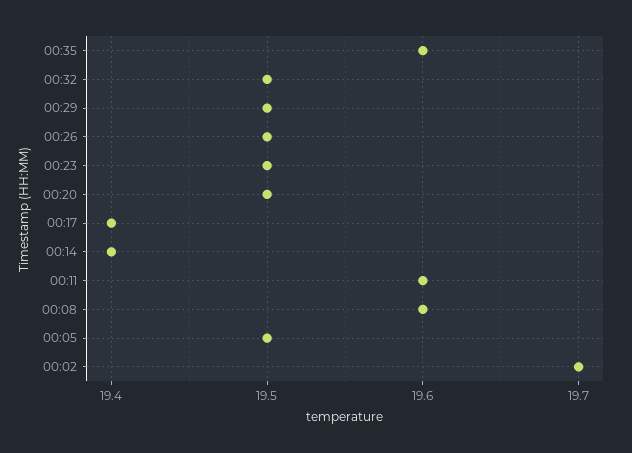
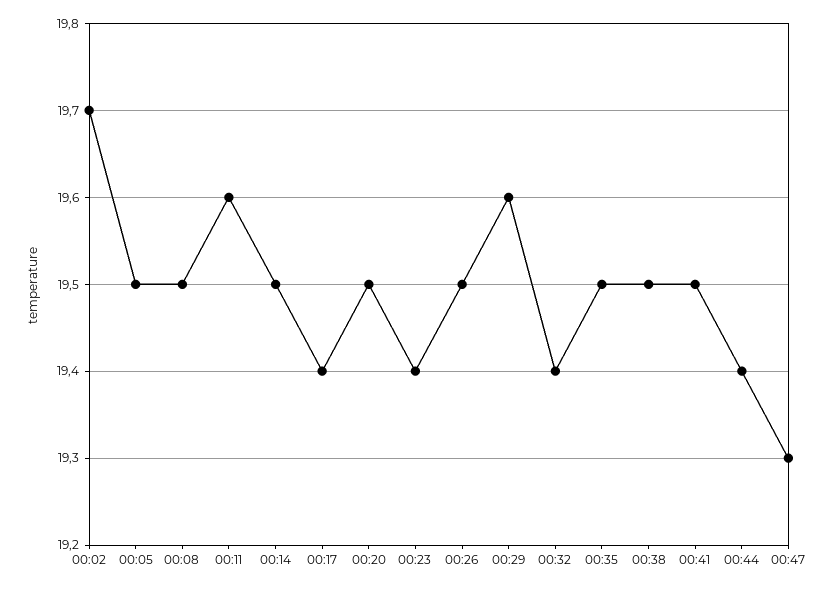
00:35: 19.6 -> 19.5
00:32: 19.5 -> 19.4
00:29: 19.5 -> 19.6
00:23: 19.5 -> 19.4
00:14: 19.4 -> 19.5
00:08: 19.6 -> 19.5
00:38: none -> 19.5
00:41: none -> 19.5
00:44: none -> 19.4
00:47: none -> 19.3

